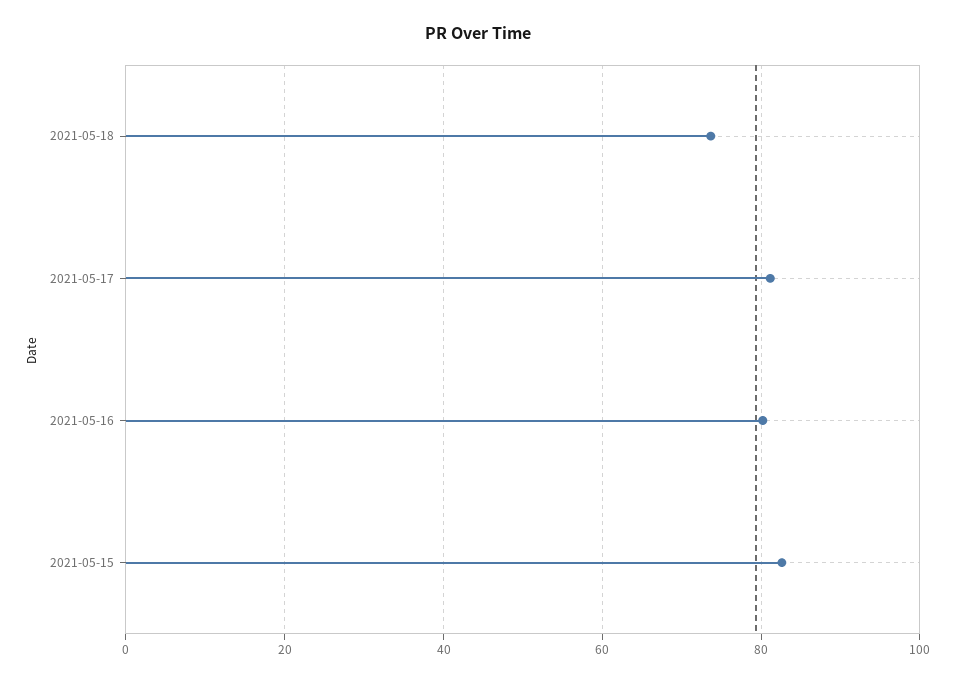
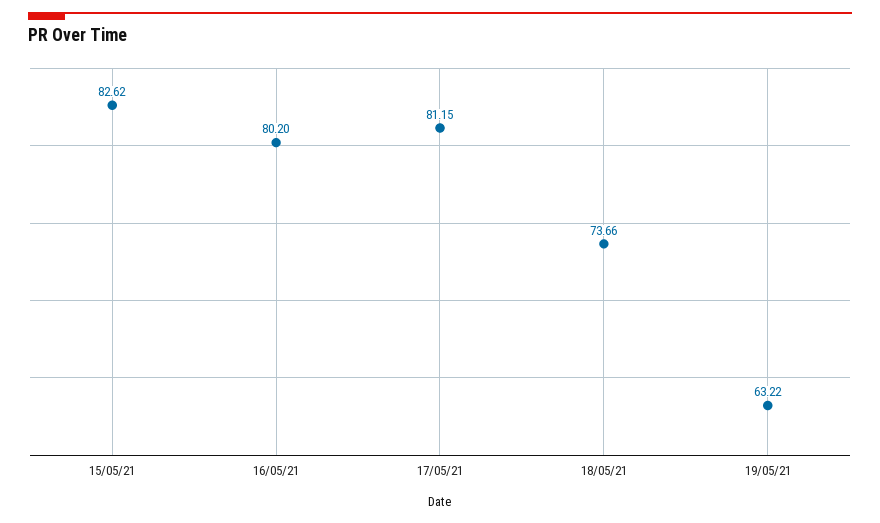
19/05/21: none -> 63.22

